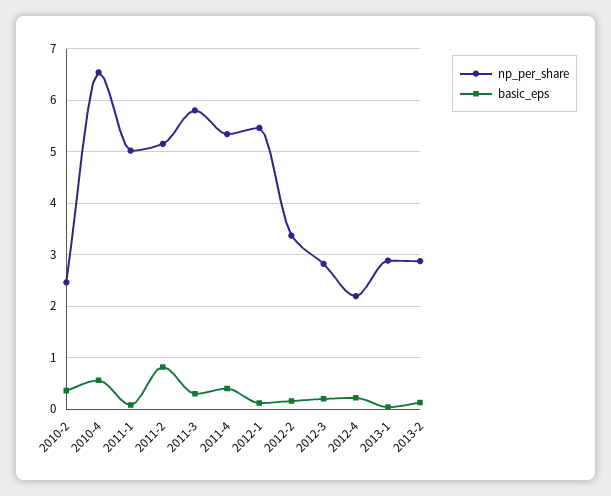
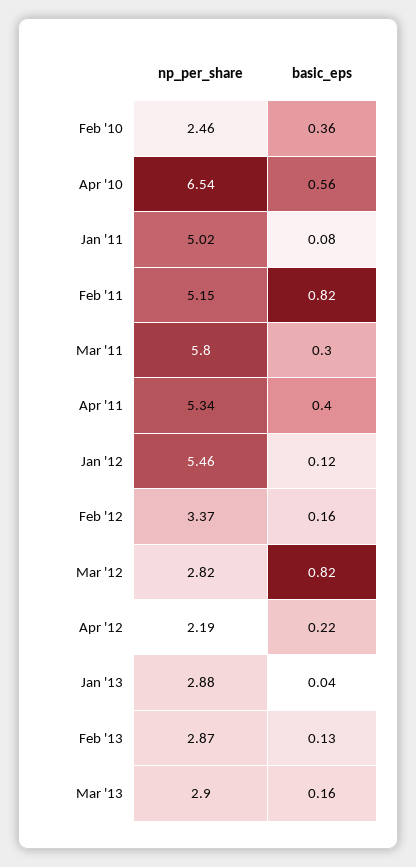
basic_eps, 2012-3: 0.2 -> 0.82
np_per_share, Mar '13: none -> 2.9
basic_eps, Mar '13: none -> 0.16

